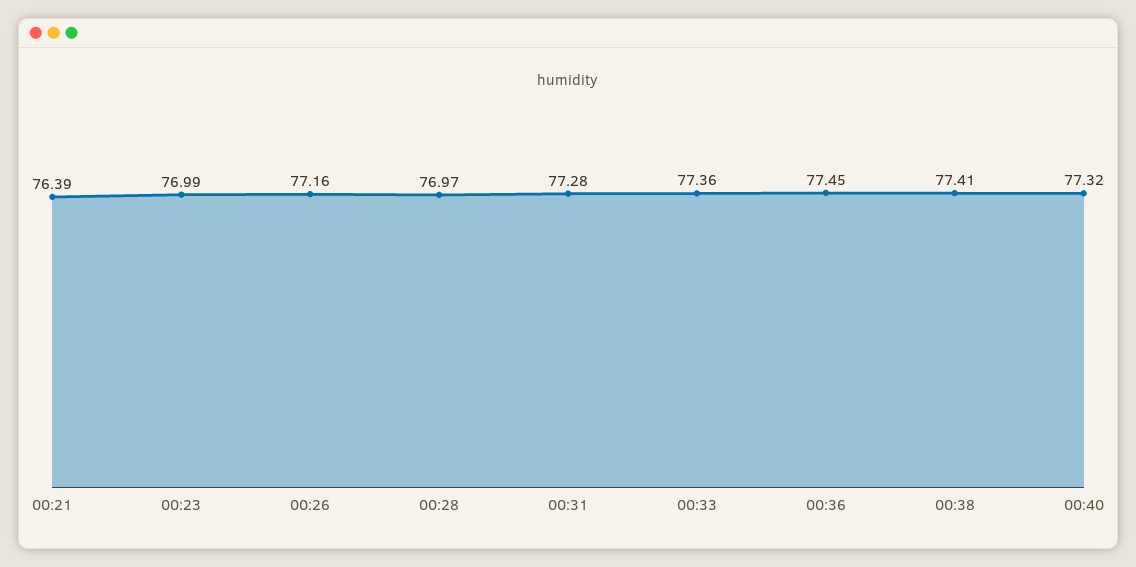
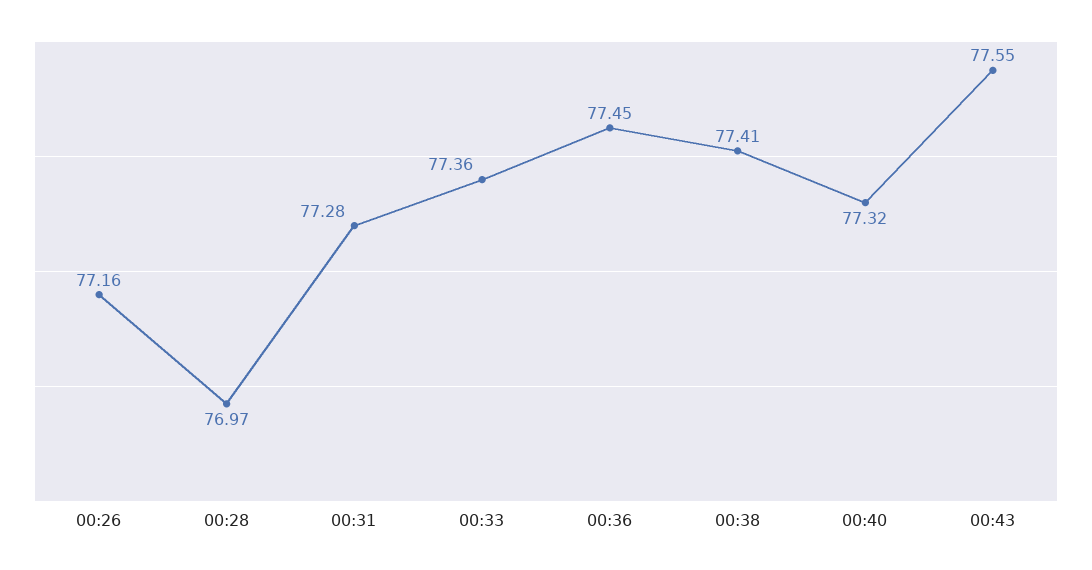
00:21: 76.39 -> none
00:23: 76.99 -> none
00:43: none -> 77.55

